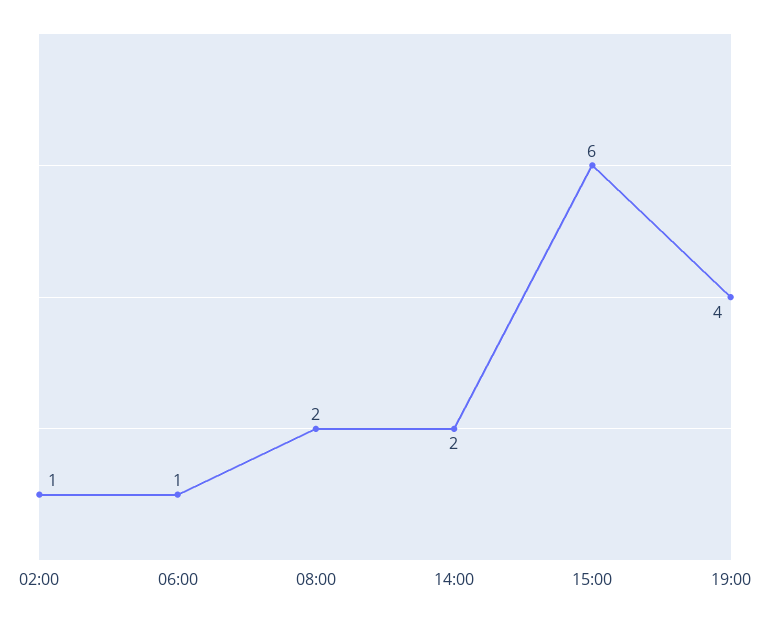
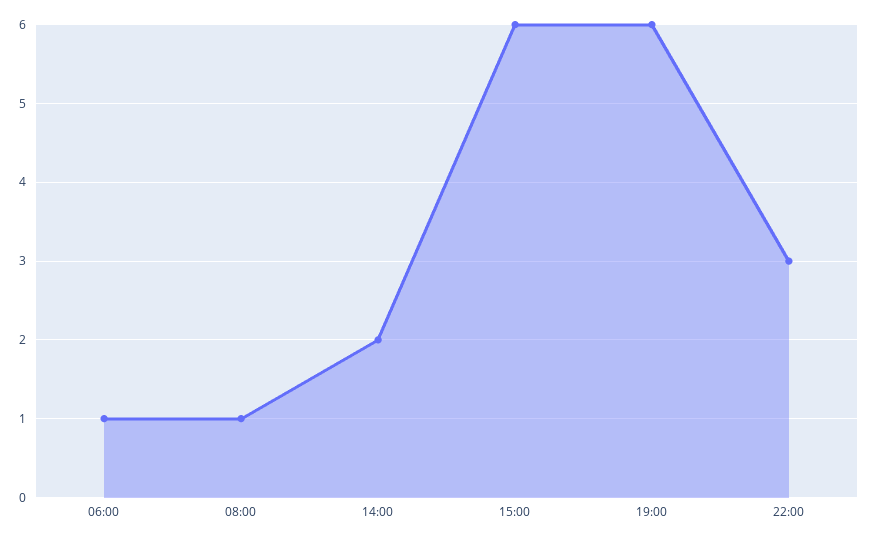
02:00: 1 -> none
08:00: 2 -> 1
19:00: 4 -> 6
22:00: none -> 3

